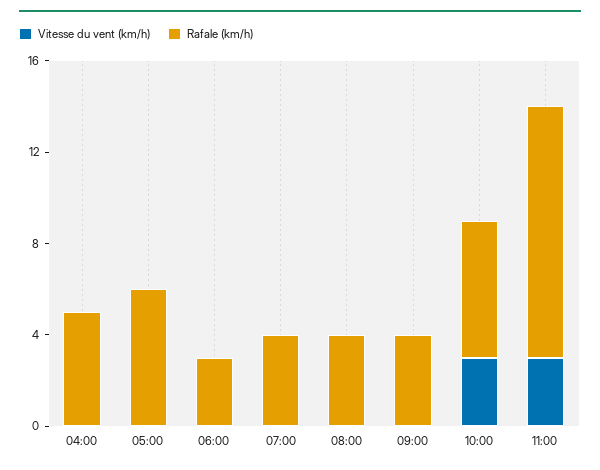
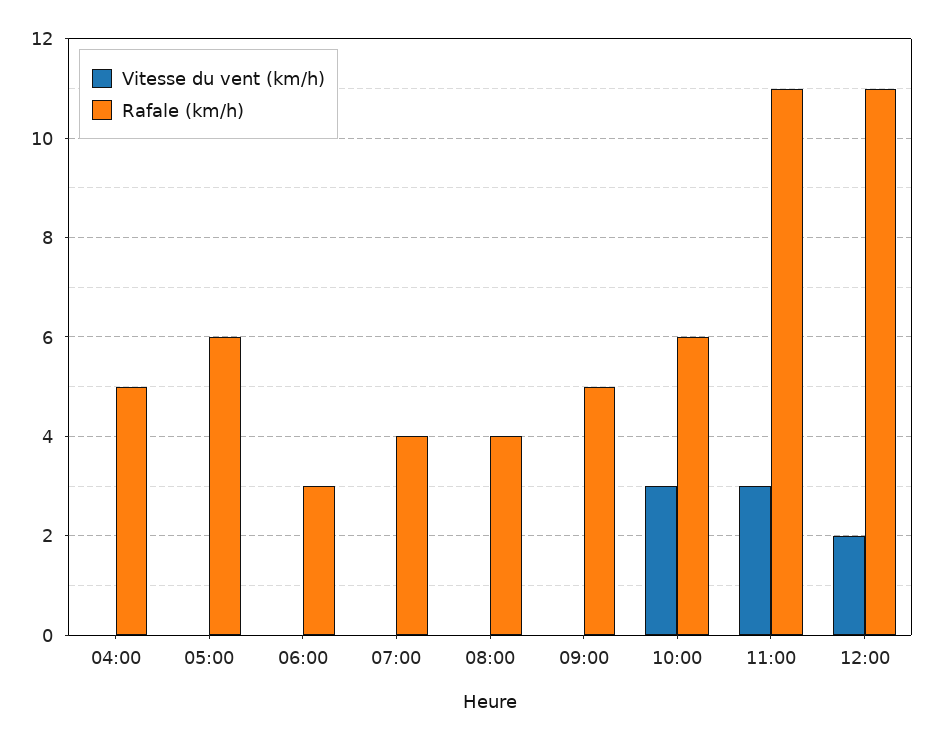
Rafale (km/h), 09:00: 4 -> 5
Vitesse du vent (km/h), 12:00: none -> 2
Rafale (km/h), 12:00: none -> 11

